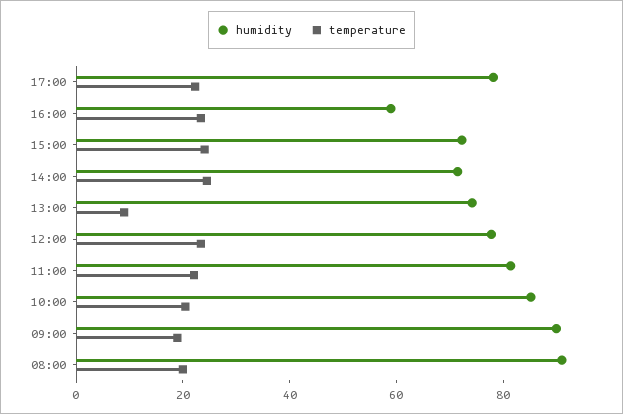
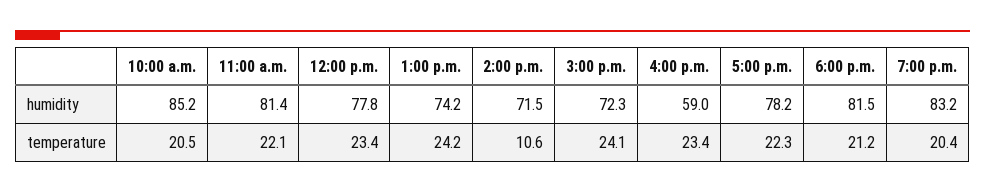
temperature, 14:00: 25 -> 10.6
temperature, 13:00: 10 -> 24.2
humidity, 09:00: 90 -> none
temperature, 09:00: 20 -> none
humidity, 08:00: 90 -> none
temperature, 08:00: 20 -> none
humidity, 6:00 p.m.: none -> 81.5
humidity, 7:00 p.m.: none -> 83.2
temperature, 6:00 p.m.: none -> 21.2
temperature, 7:00 p.m.: none -> 20.4

